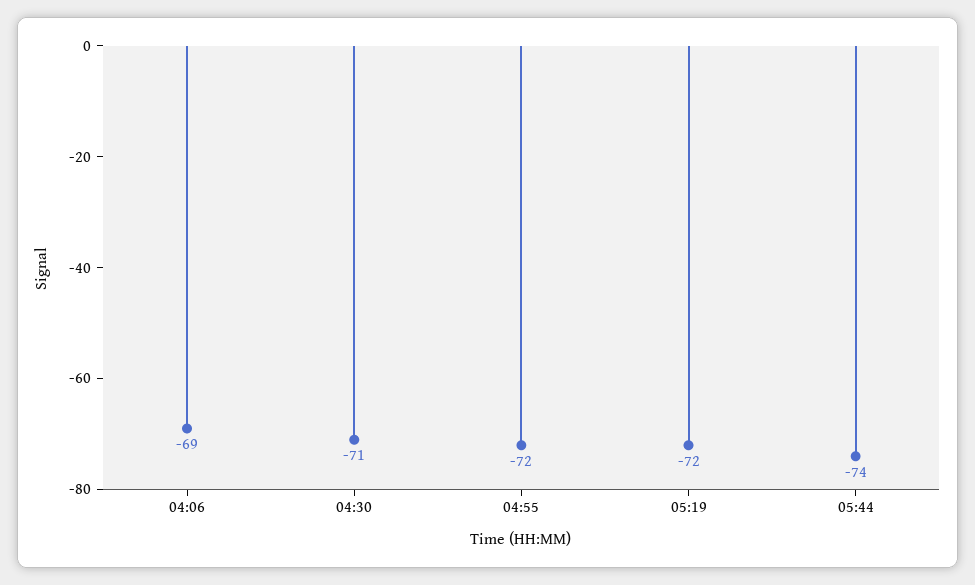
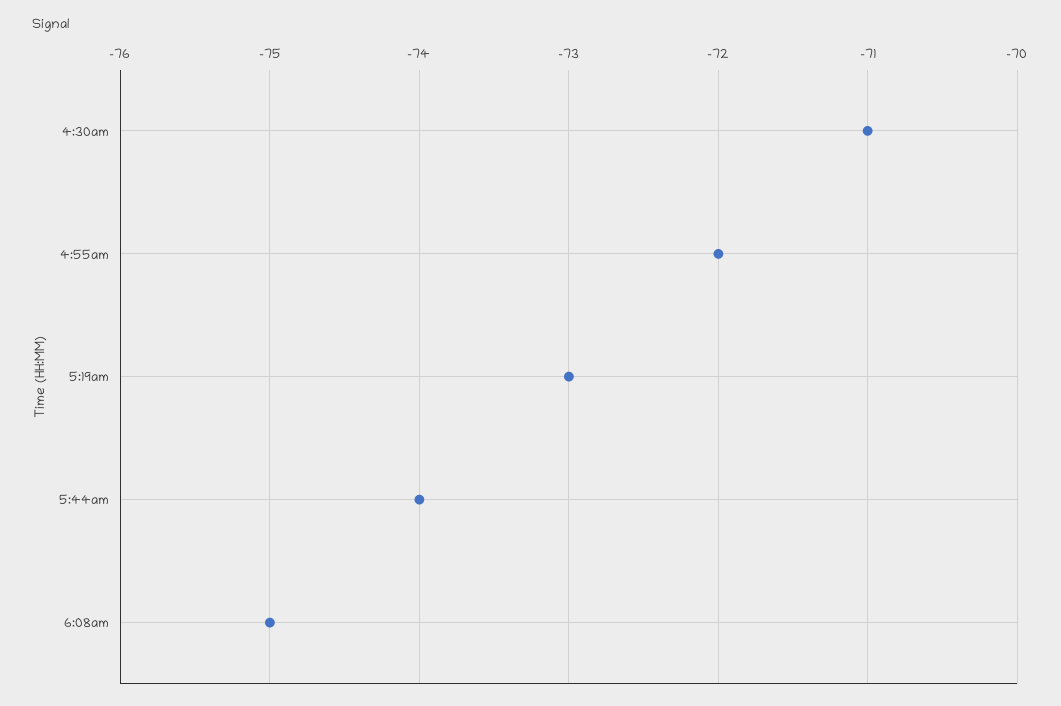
04:06: -69 -> none
05:19: -72 -> -73
6:08am: none -> -75

